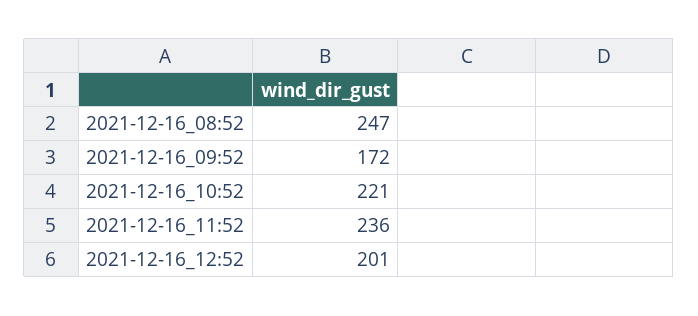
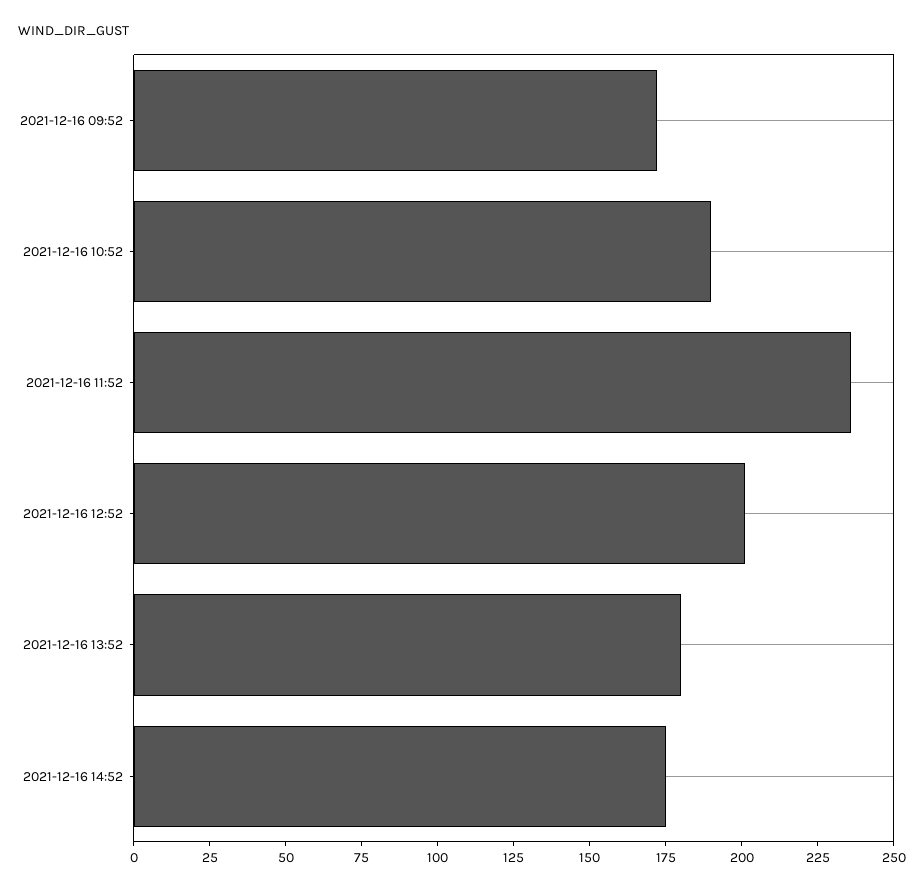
2021-12-16_08:52: 247 -> none
2021-12-16_10:52: 221 -> 190
2021-12-16 13:52: none -> 180
2021-12-16 14:52: none -> 175

